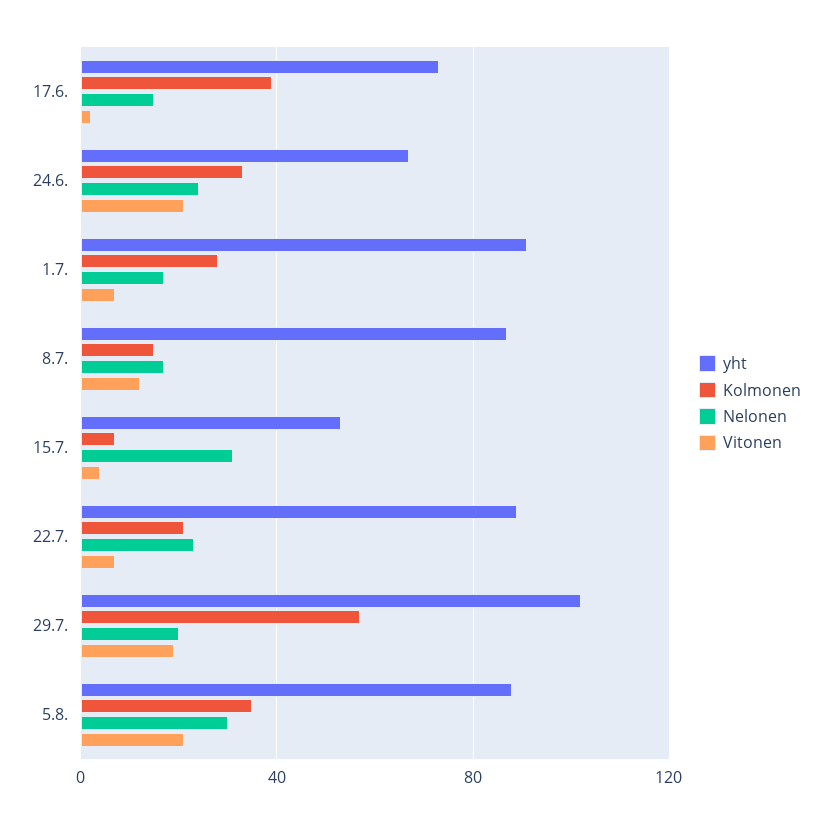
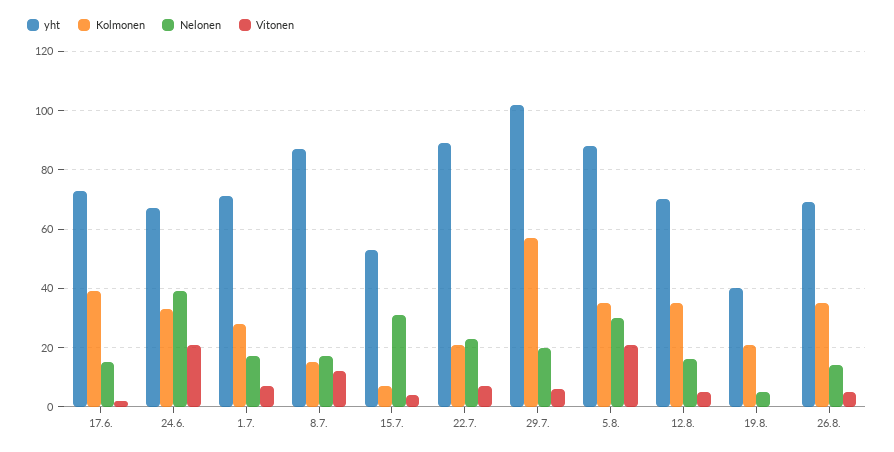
Nelonen, 24.6.: 25 -> 40
yht, 1.7.: 90 -> 70
Vitonen, 29.7.: 20 -> 5
yht, 12.8.: none -> 70
Kolmonen, 12.8.: none -> 35
Nelonen, 12.8.: none -> 15
Vitonen, 12.8.: none -> 5
yht, 19.8.: none -> 40
Kolmonen, 19.8.: none -> 20
Nelonen, 19.8.: none -> 5
Vitonen, 19.8.: none -> 0
yht, 26.8.: none -> 70
Kolmonen, 26.8.: none -> 35
Nelonen, 26.8.: none -> 15
Vitonen, 26.8.: none -> 5

